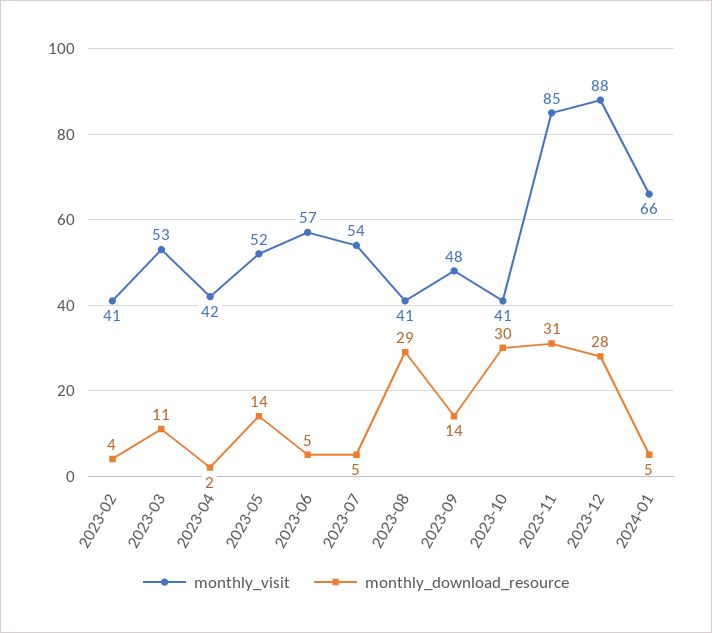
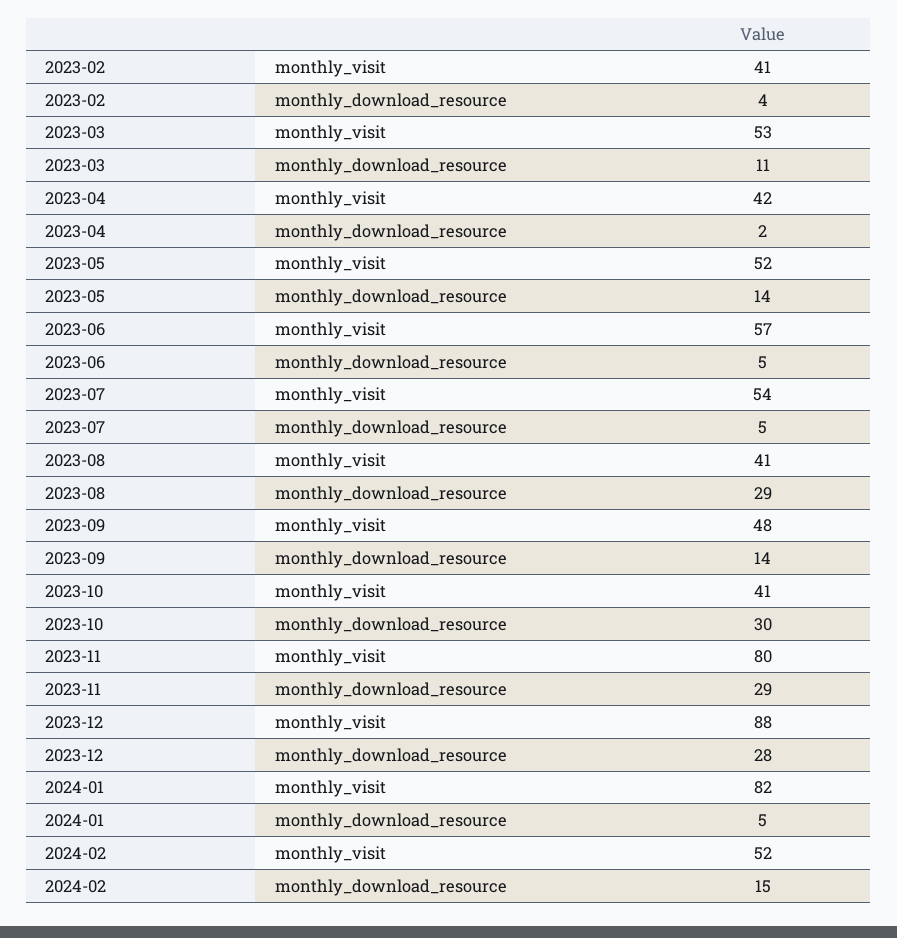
monthly_visit, 2023-11: 85 -> 80
monthly_download_resource, 2023-11: 31 -> 29
monthly_visit, 2024-01: 66 -> 82
monthly_visit, 2024-02: none -> 52
monthly_download_resource, 2024-02: none -> 15

